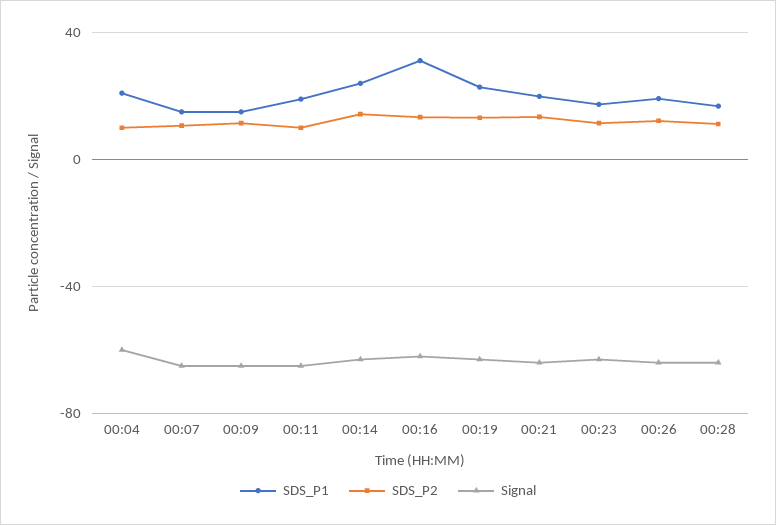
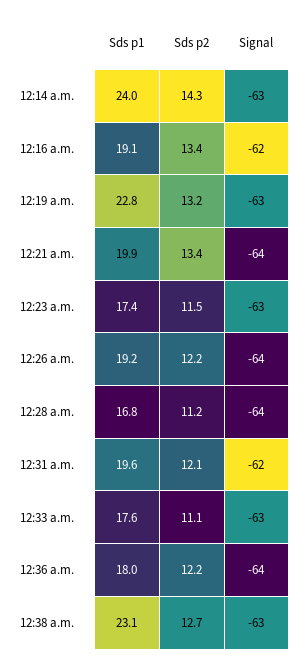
SDS_P1, 00:04: 20 -> none
SDS_P2, 00:04: 10 -> none
Signal, 00:04: -60 -> none
SDS_P1, 00:07: 15 -> none
SDS_P2, 00:07: 10 -> none
Signal, 00:07: -65 -> none
SDS_P1, 00:09: 15 -> none
SDS_P2, 00:09: 10 -> none
Signal, 00:09: -65 -> none
SDS_P1, 00:11: 20 -> none
SDS_P2, 00:11: 10 -> none
Signal, 00:11: -65 -> none
SDS_P1, 00:16: 30 -> 19.1
SDS_P1, 12:31 a.m.: none -> 19.6
SDS_P2, 12:31 a.m.: none -> 12.1
Signal, 12:31 a.m.: none -> -62
SDS_P1, 12:33 a.m.: none -> 17.6
SDS_P2, 12:33 a.m.: none -> 11.1
Signal, 12:33 a.m.: none -> -63
SDS_P1, 12:36 a.m.: none -> 18
SDS_P2, 12:36 a.m.: none -> 12.2
Signal, 12:36 a.m.: none -> -64
SDS_P1, 12:38 a.m.: none -> 23.1
SDS_P2, 12:38 a.m.: none -> 12.7
Signal, 12:38 a.m.: none -> -63

